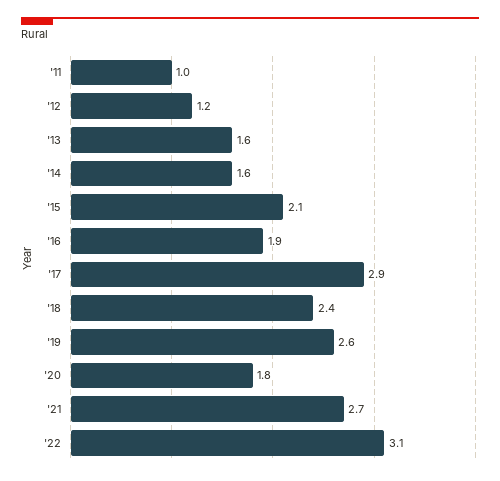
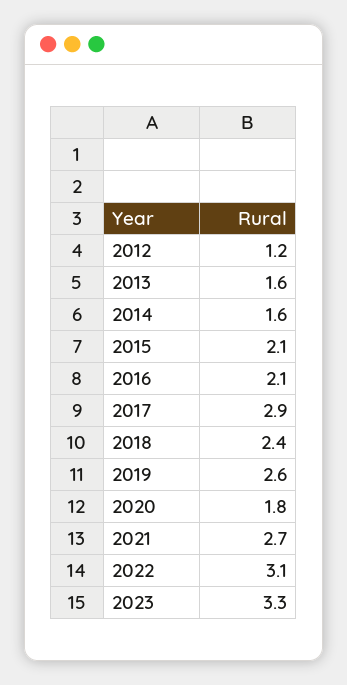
'11: 1 -> none
'16: 1.9 -> 2.1
2023: none -> 3.3

